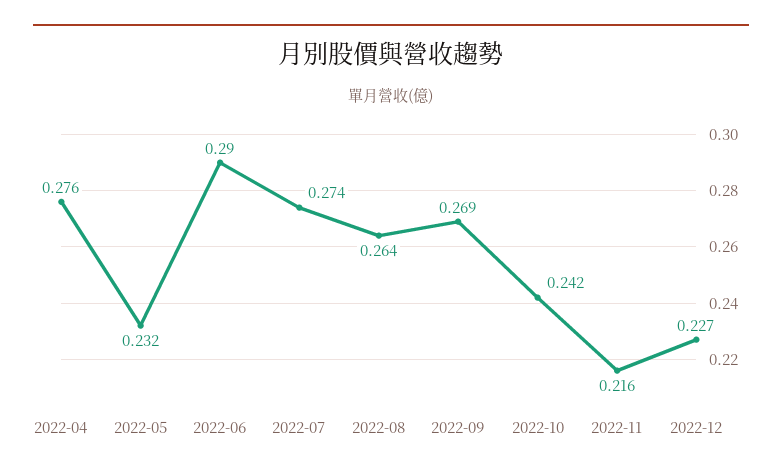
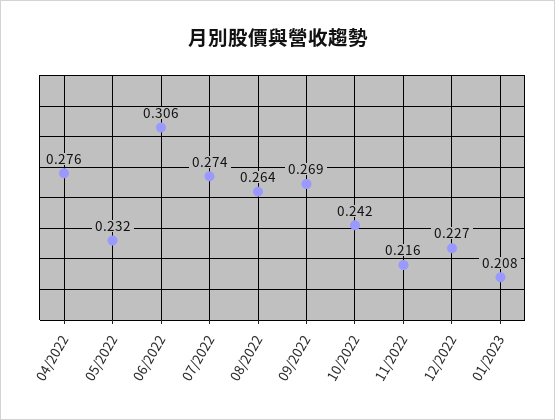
2022-06: 0.29 -> 0.306
01/2023: none -> 0.208

